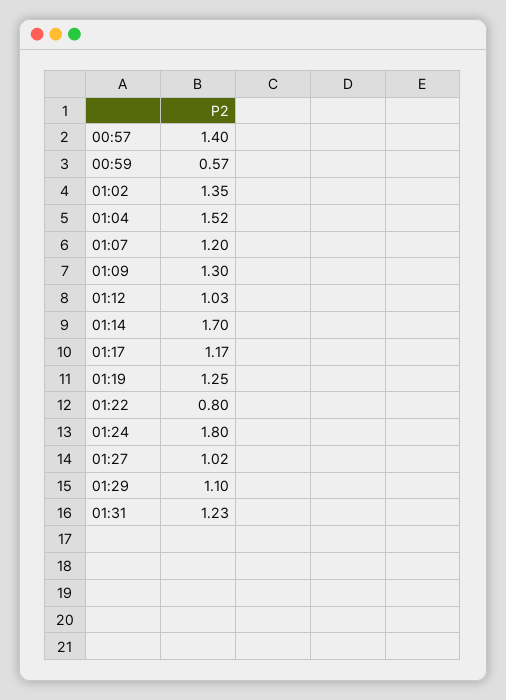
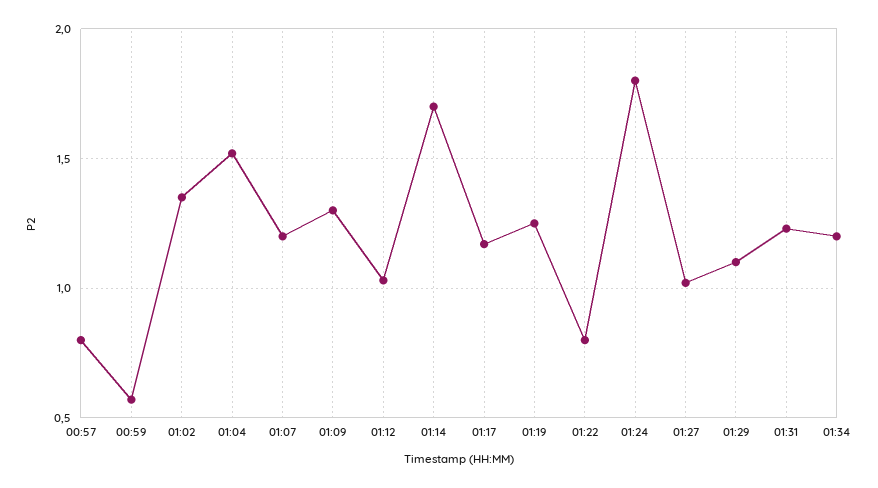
00:57: 1.4 -> 0.8
01:34: none -> 1.2

